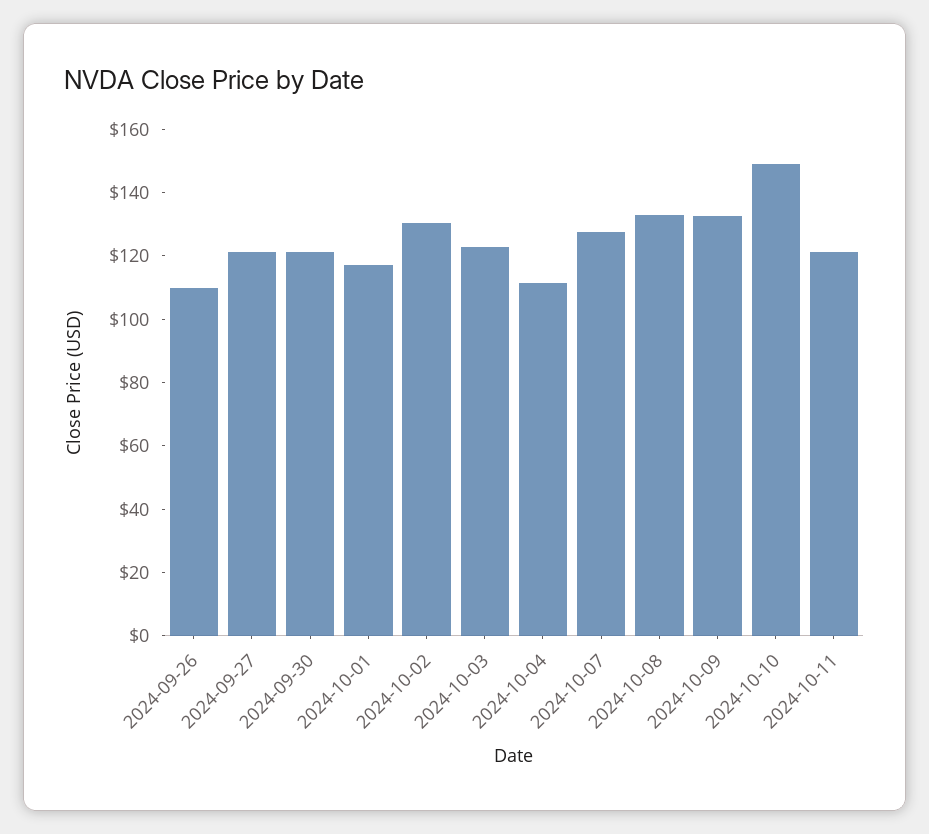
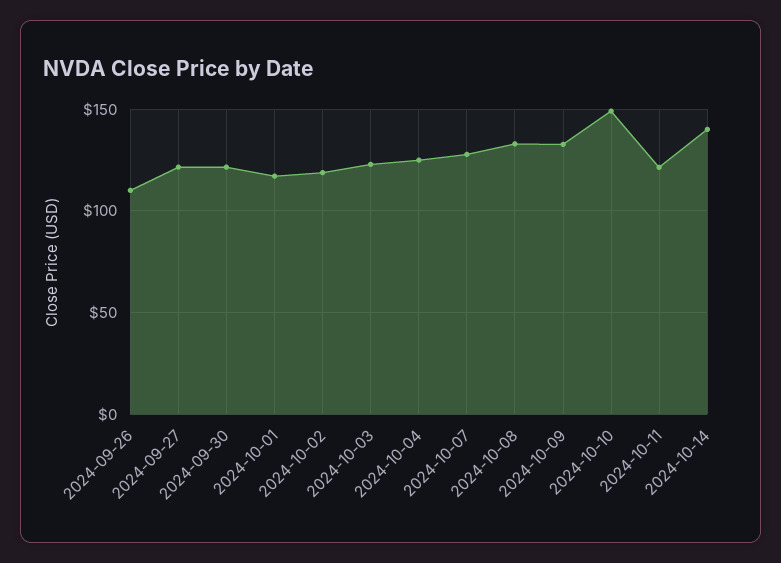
2024-10-02: 130 -> 120
2024-10-04: 110 -> 125
2024-10-14: none -> 140

